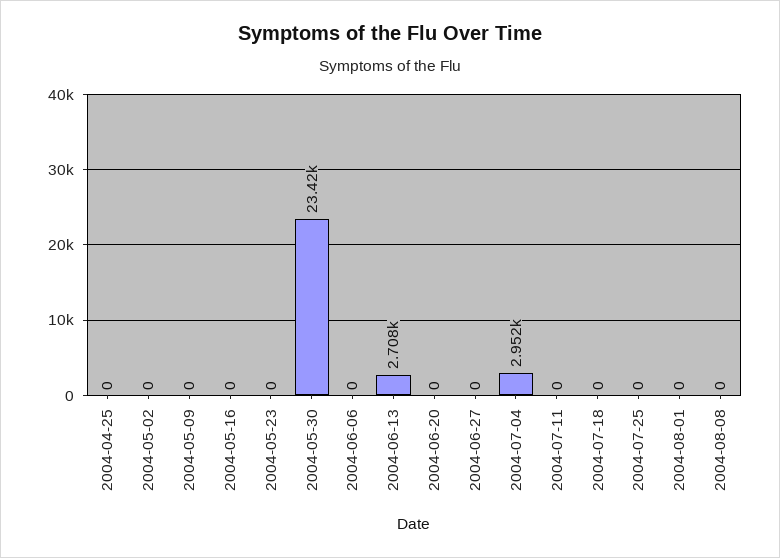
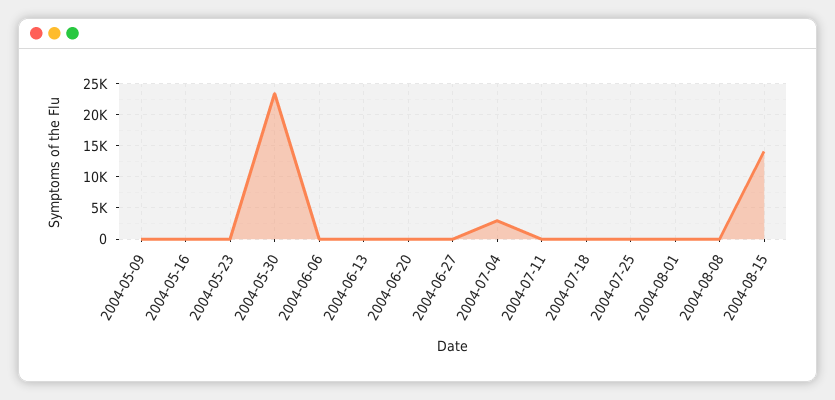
2004-04-25: 0 -> none
2004-05-02: 0 -> none
2004-06-13: 2708 -> 0
2004-08-15: none -> 14000

